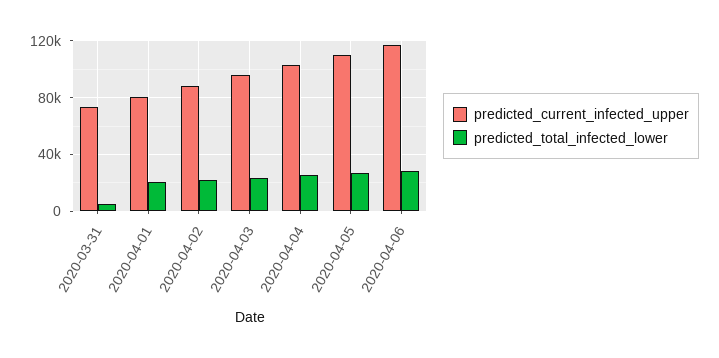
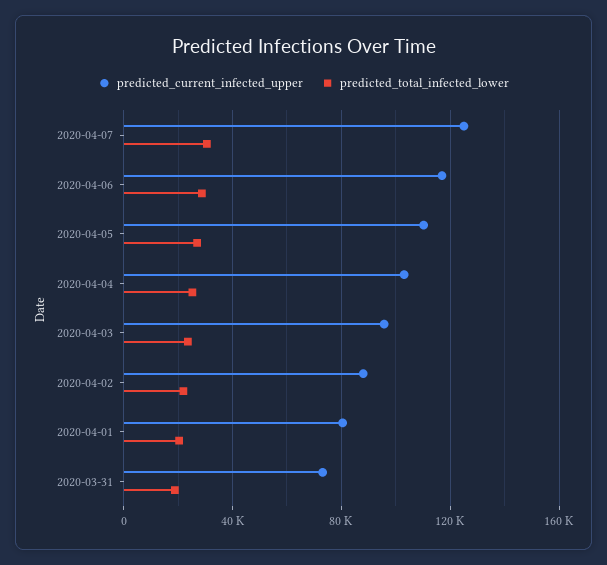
predicted_total_infected_lower, 2020-03-31: 5000 -> 20000
predicted_current_infected_upper, 2020-04-07: none -> 125000
predicted_total_infected_lower, 2020-04-07: none -> 30000

